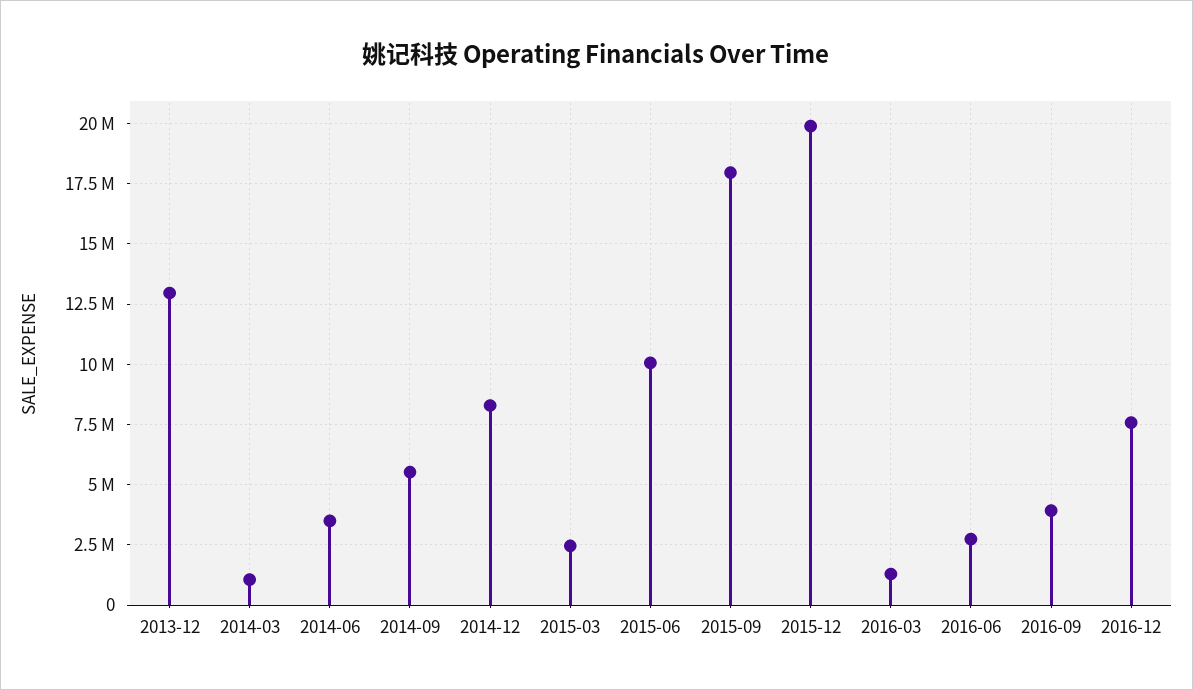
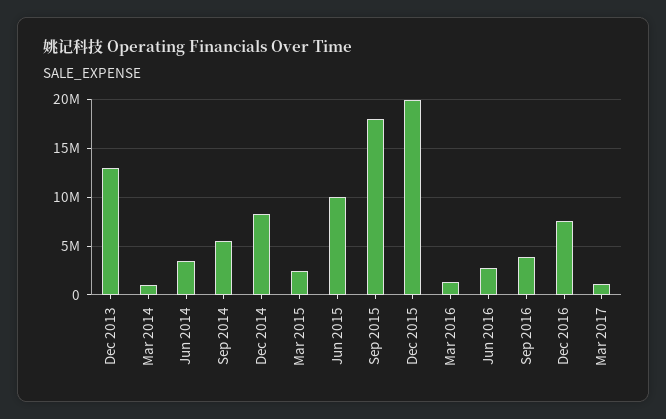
Mar 2017: none -> 1000000

